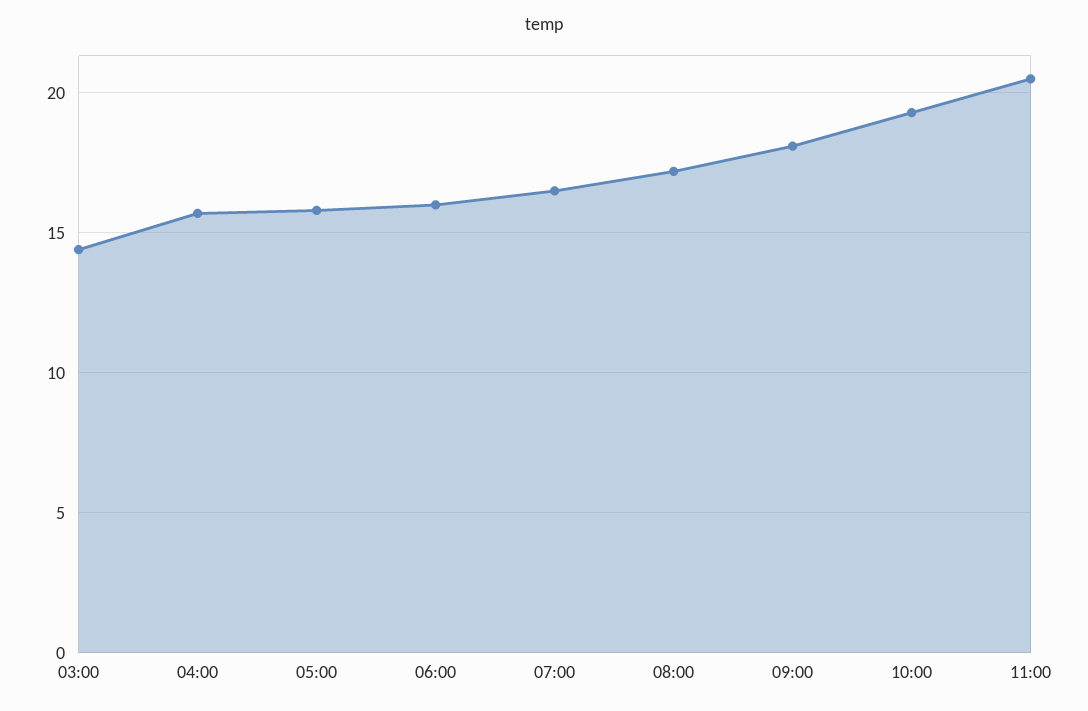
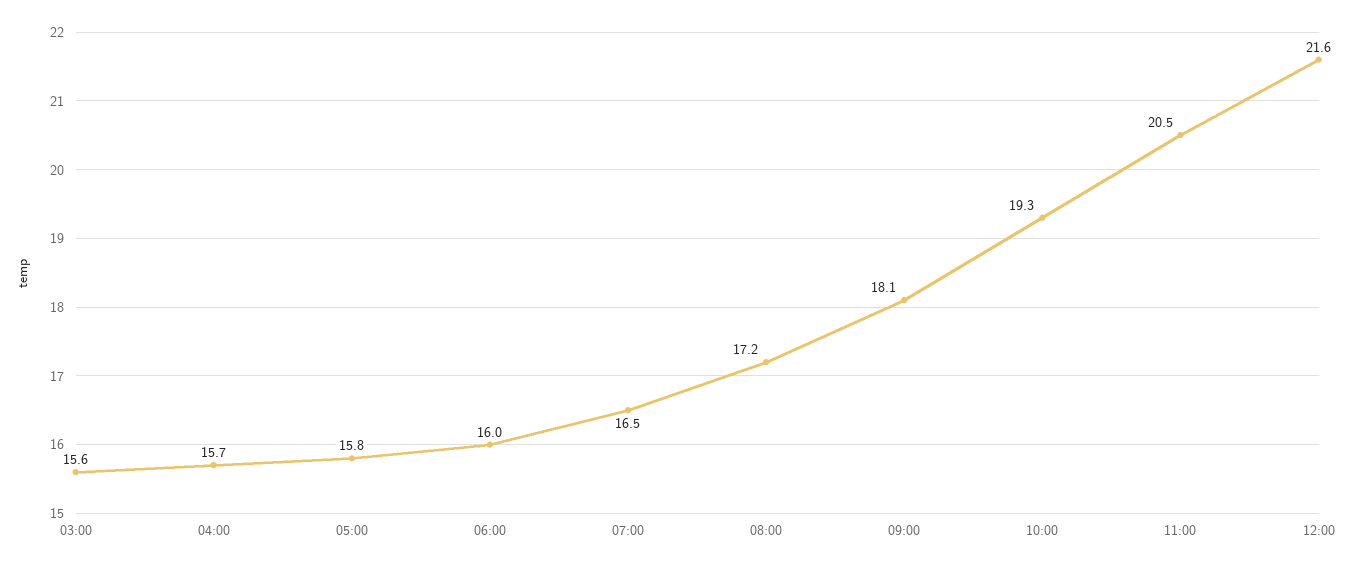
03:00: 14.5 -> 15.6
12:00: none -> 21.6

